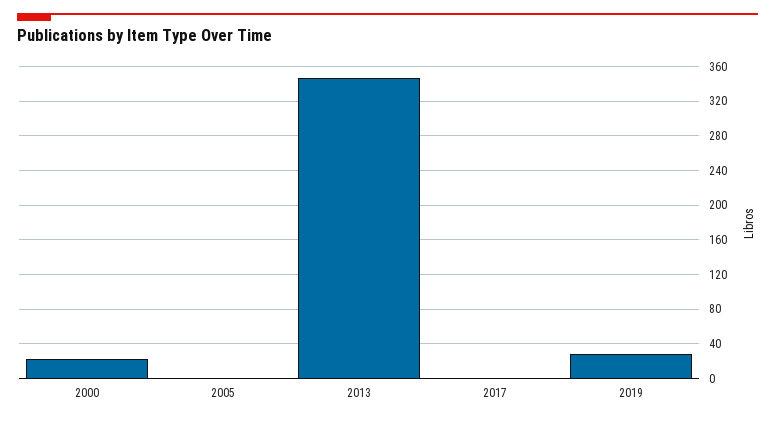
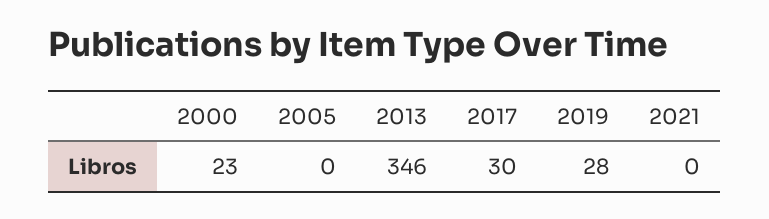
2017: 0 -> 30
2021: none -> 0

